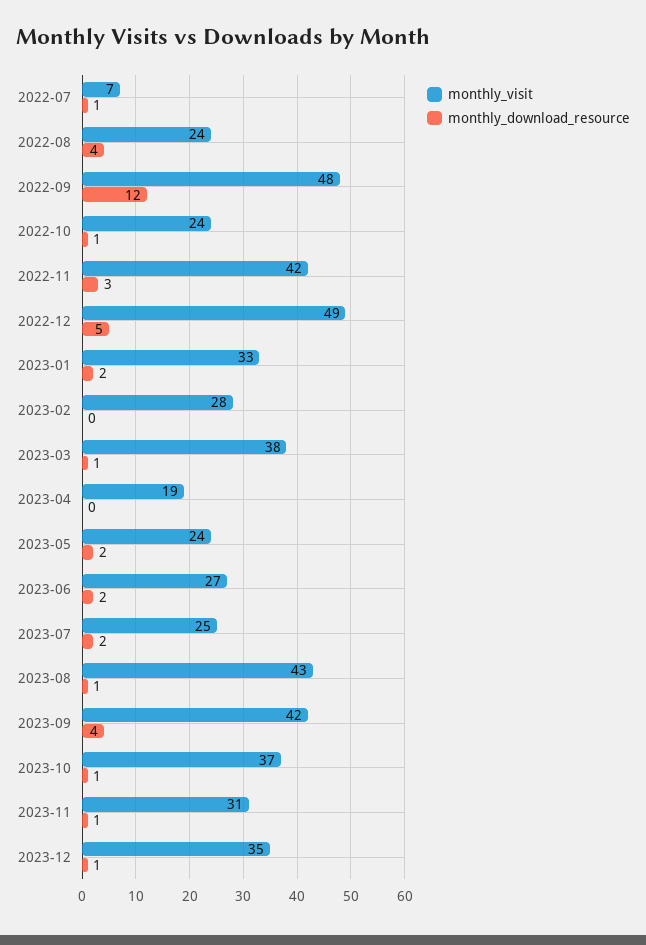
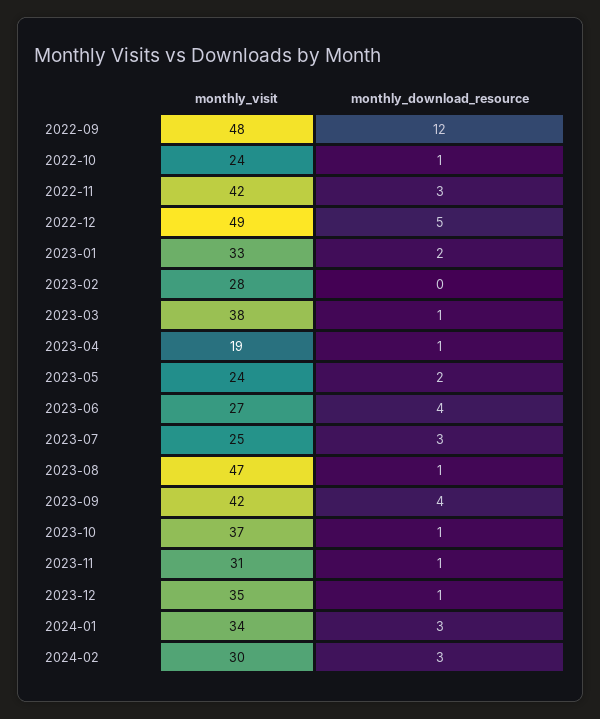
monthly_visit, 2022-07: 7 -> none
monthly_download_resource, 2022-07: 1 -> none
monthly_visit, 2022-08: 24 -> none
monthly_download_resource, 2022-08: 4 -> none
monthly_download_resource, 2023-04: 0 -> 1
monthly_download_resource, 2023-06: 2 -> 4
monthly_download_resource, 2023-07: 2 -> 3
monthly_visit, 2023-08: 43 -> 47
monthly_visit, 2024-01: none -> 34
monthly_download_resource, 2024-01: none -> 3
monthly_visit, 2024-02: none -> 30
monthly_download_resource, 2024-02: none -> 3

